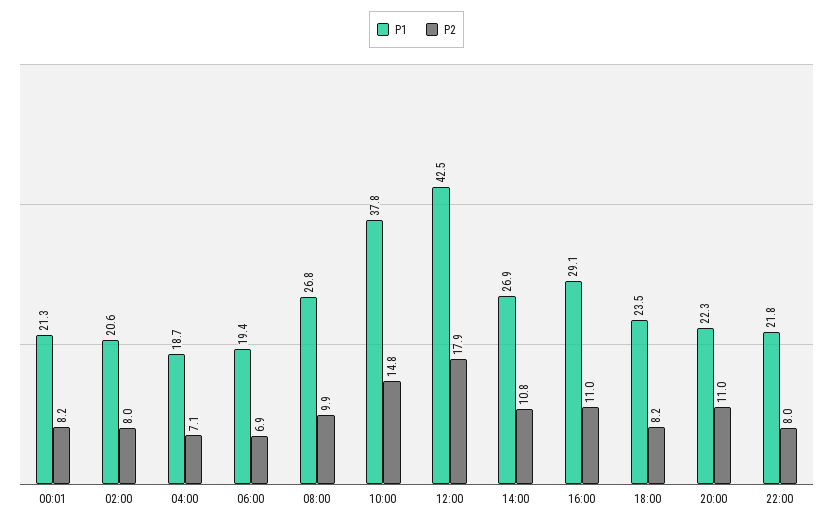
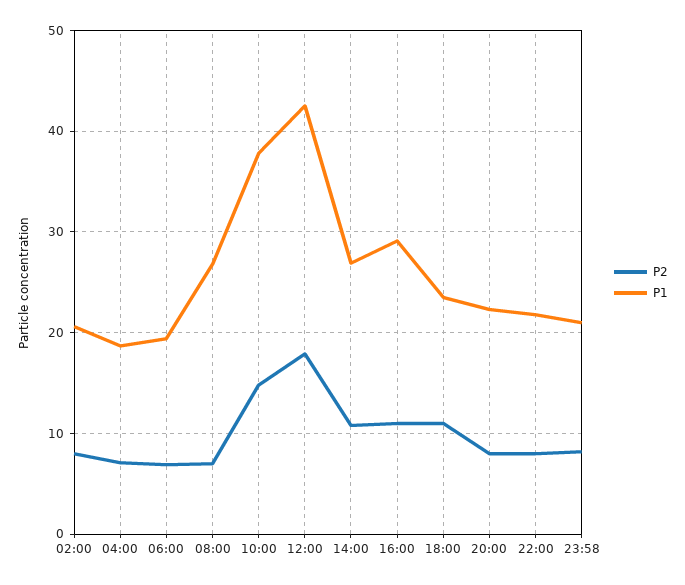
P1, 00:01: 21.3 -> none
P2, 00:01: 8.2 -> none
P2, 08:00: 9.9 -> 7
P2, 18:00: 8.2 -> 11
P2, 20:00: 11 -> 8
P2, 23:58: none -> 8
P1, 23:58: none -> 21

